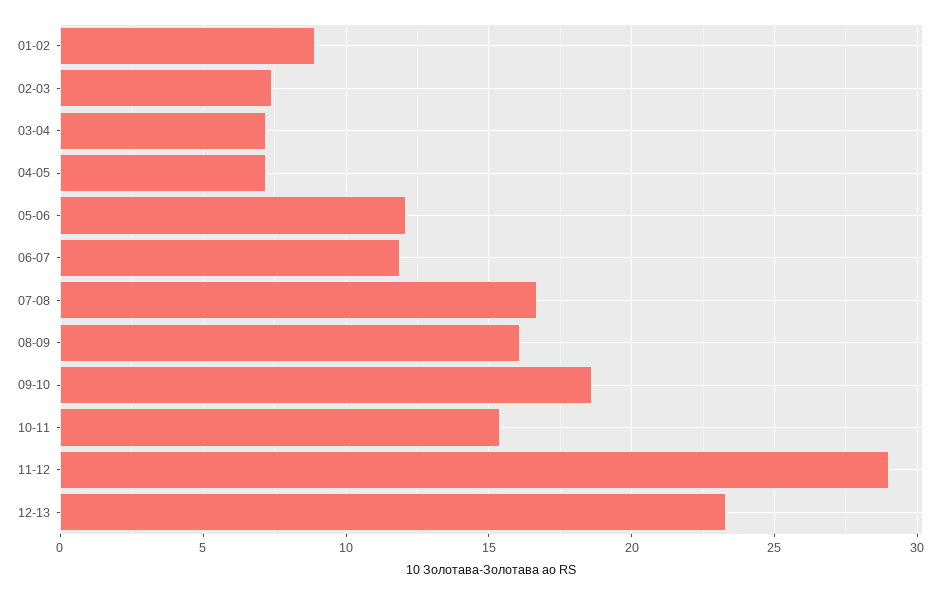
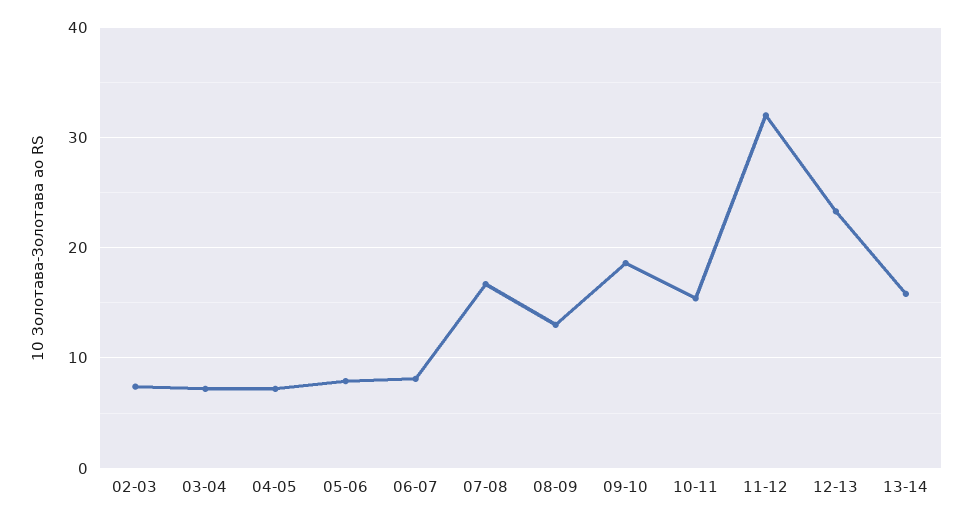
01-02: 9 -> none
05-06: 12 -> 8
06-07: 12 -> 8
08-09: 16 -> 13
11-12: 29 -> 32
13-14: none -> 16

